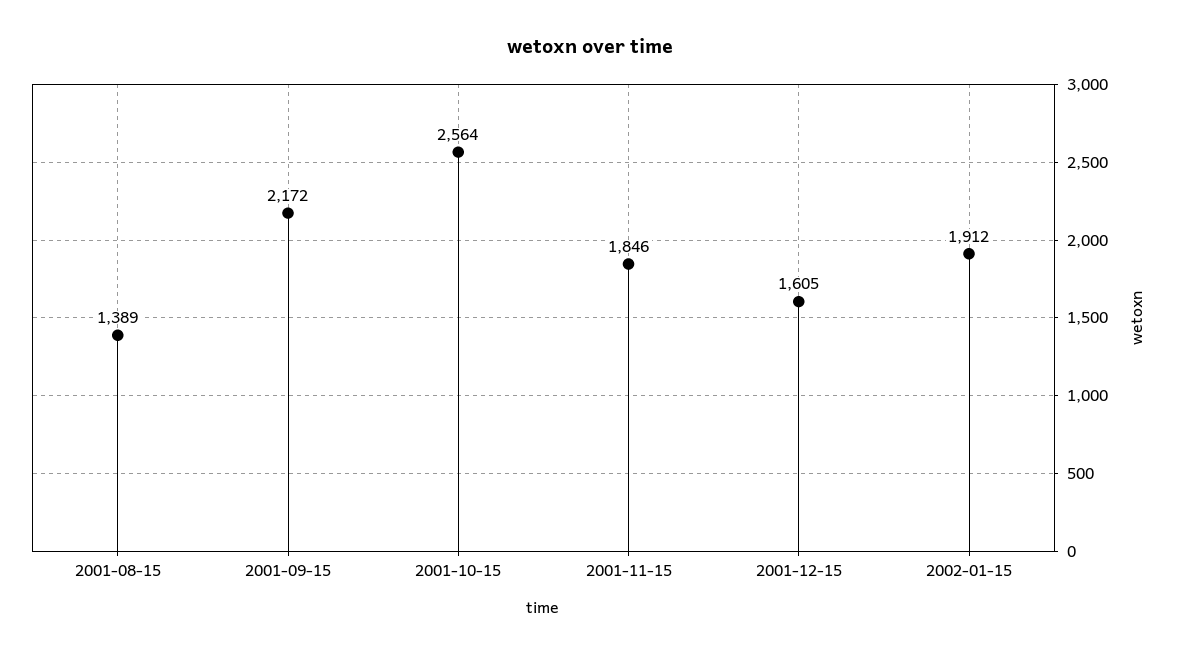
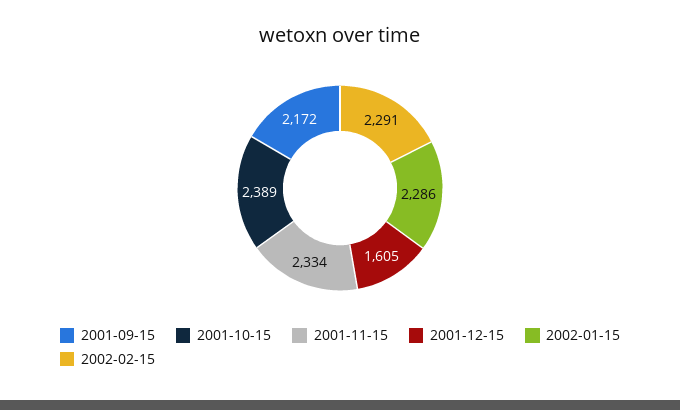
2001-08-15: 1389 -> none
2001-10-15: 2564 -> 2389
2001-11-15: 1846 -> 2334
2002-01-15: 1912 -> 2286
2002-02-15: none -> 2291

